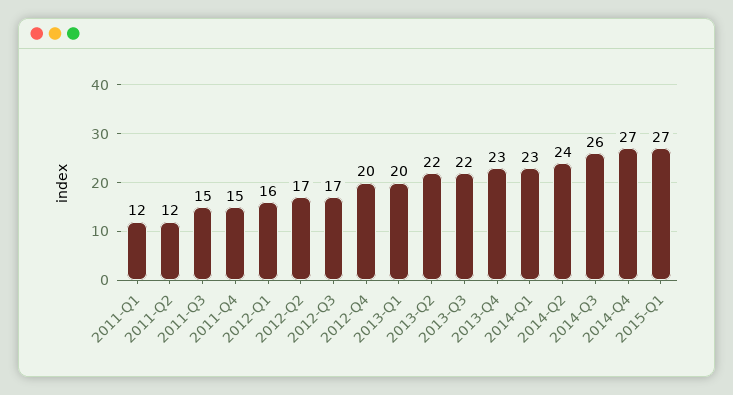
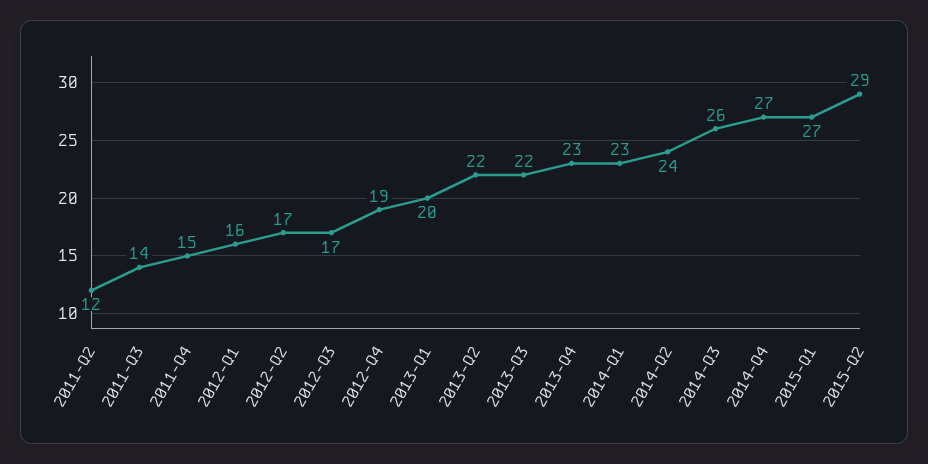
2011-Q1: 12 -> none
2011-Q3: 15 -> 14
2012-Q4: 20 -> 19
2015-Q2: none -> 29

